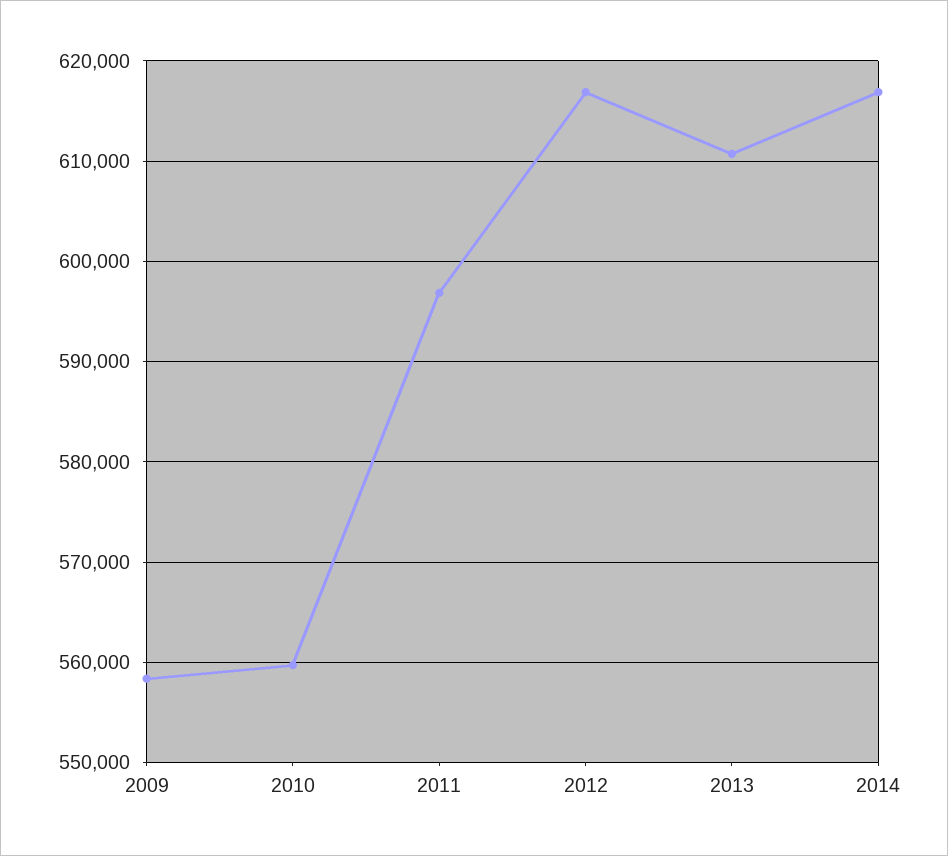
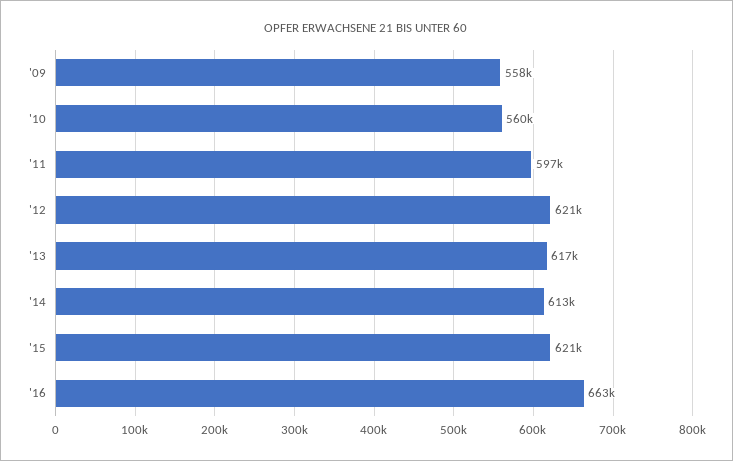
2012: 617000 -> 621000
2013: 611000 -> 617000
2014: 617000 -> 613000
'15: none -> 621000
'16: none -> 663000

